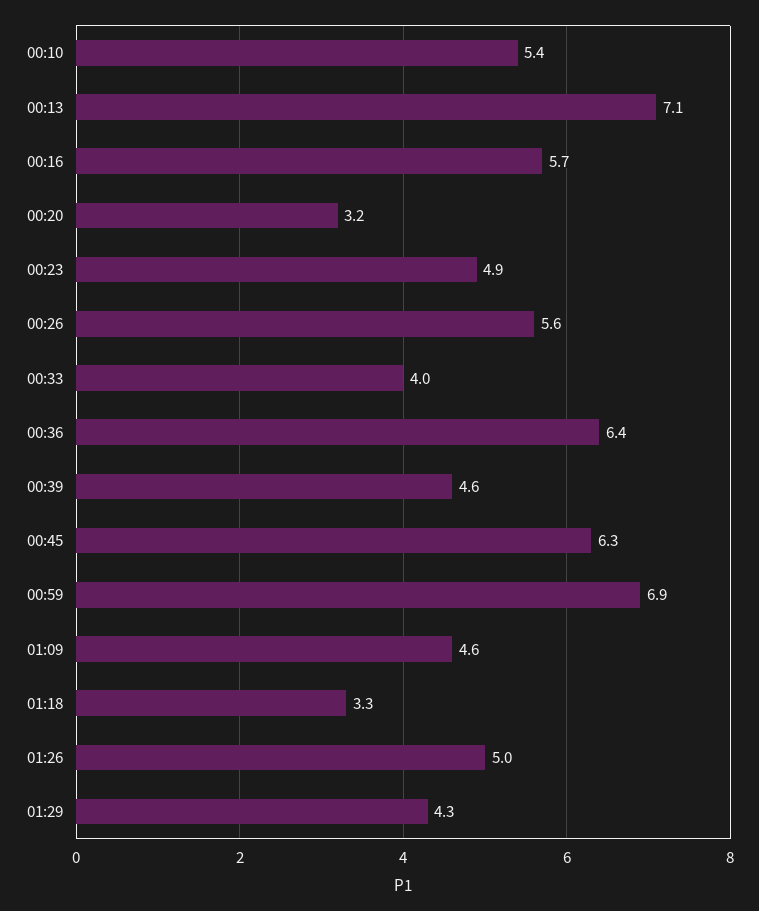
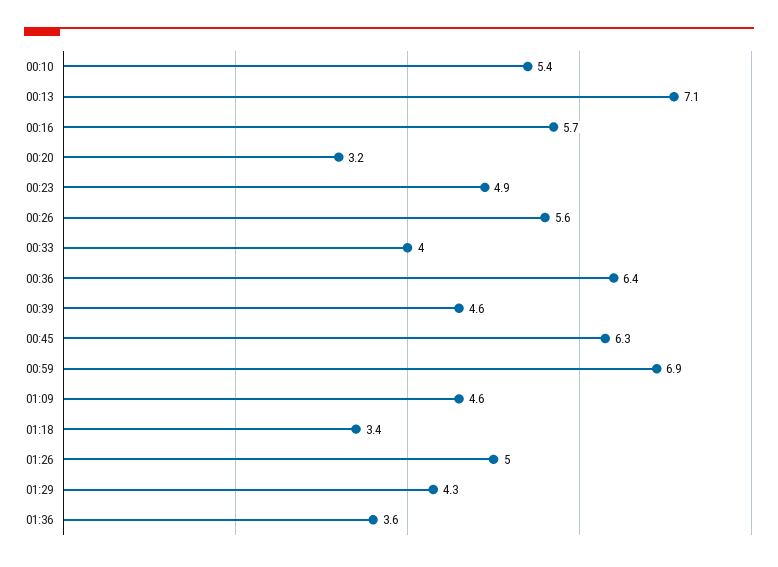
01:18: 3.3 -> 3.4
01:36: none -> 3.6

